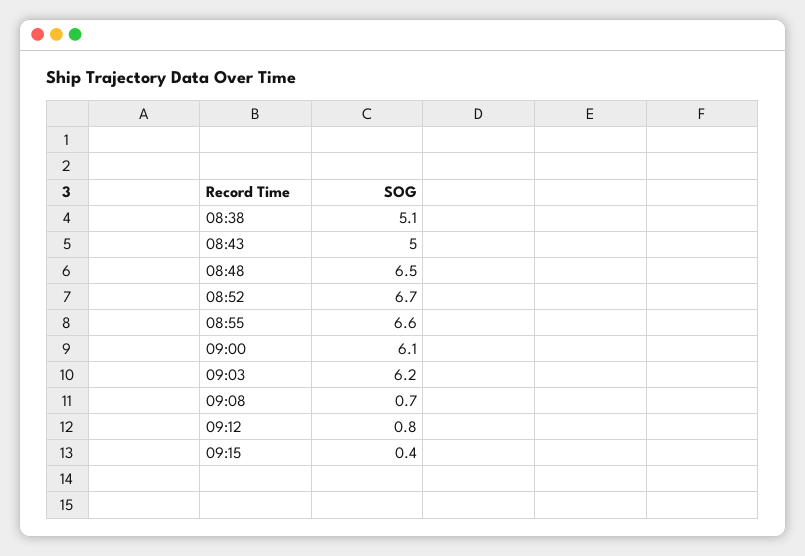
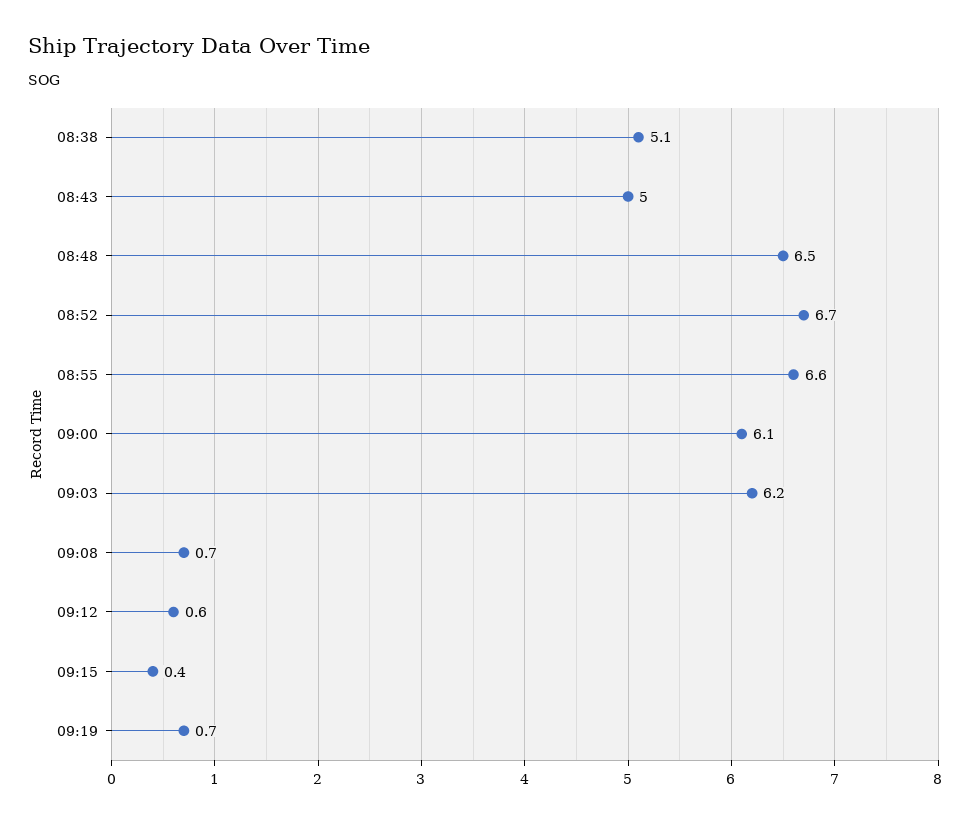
09:12: 0.8 -> 0.6
09:19: none -> 0.7

